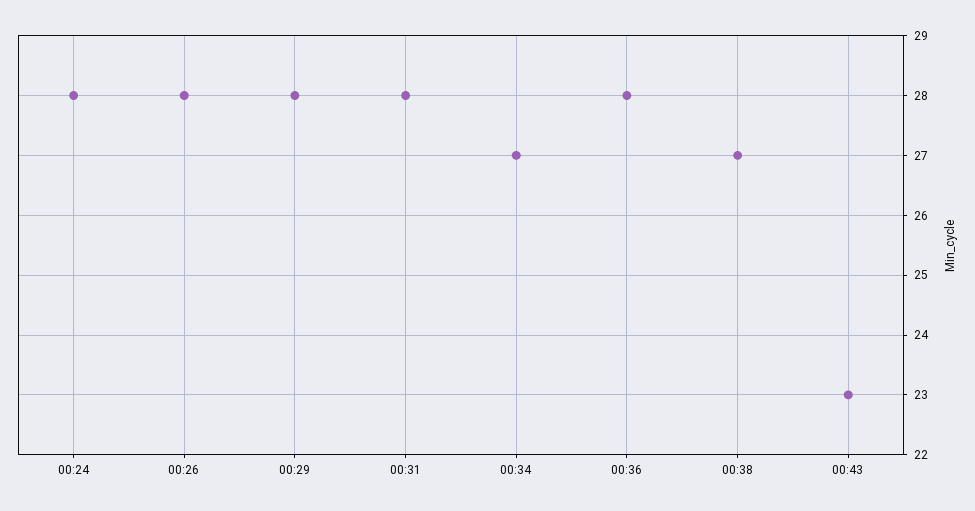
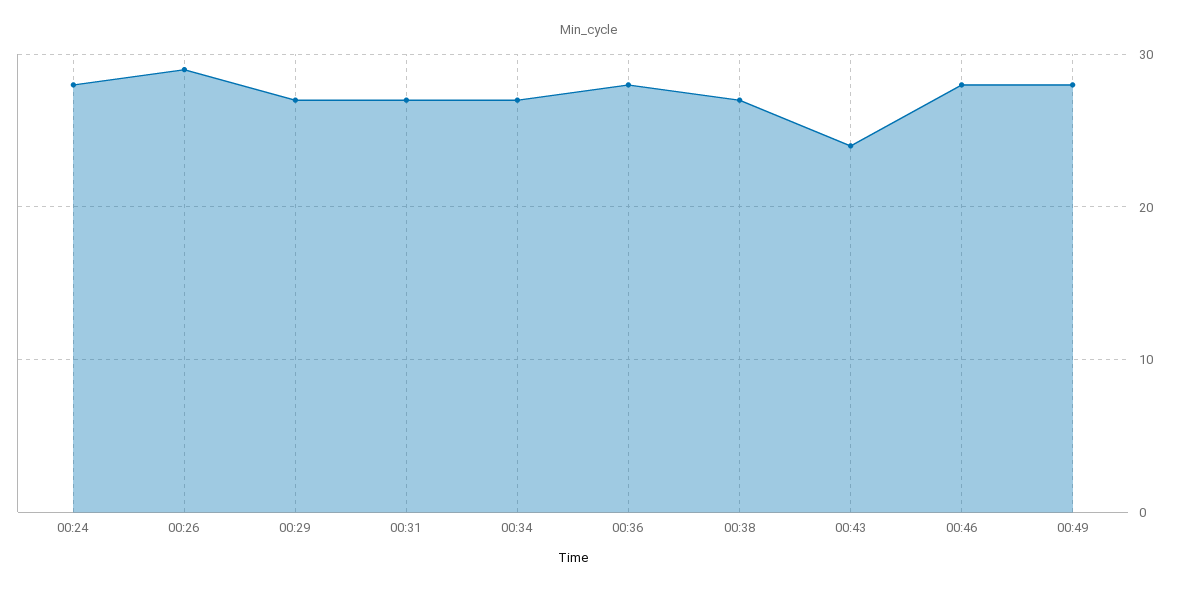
00:26: 28 -> 29
00:29: 28 -> 27
00:31: 28 -> 27
00:43: 23 -> 24
00:46: none -> 28
00:49: none -> 28

